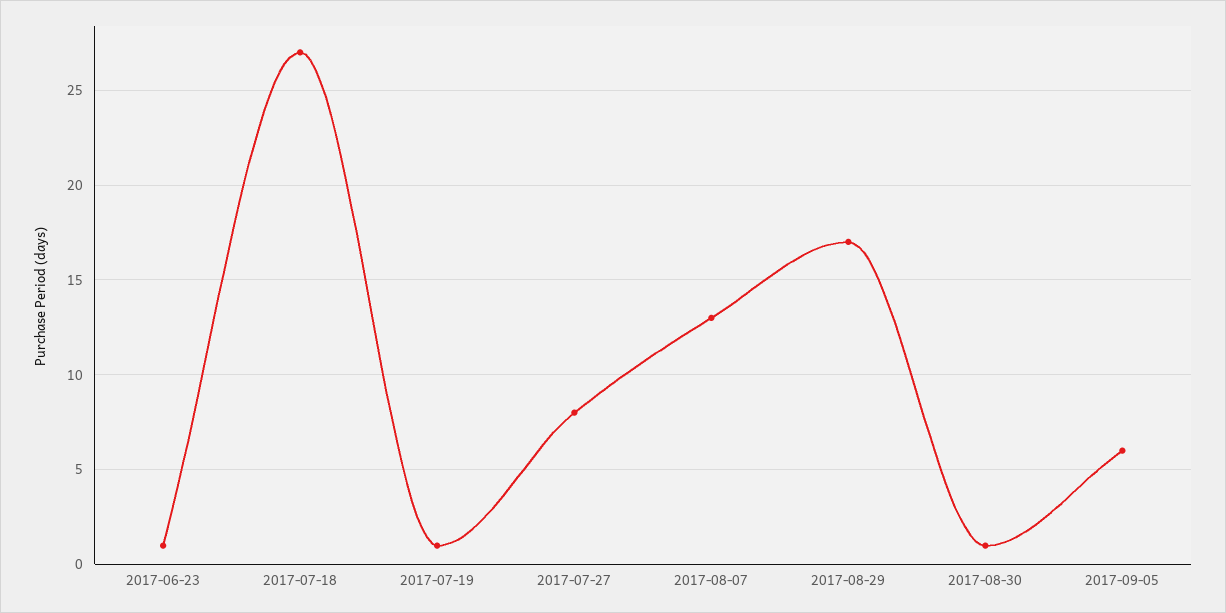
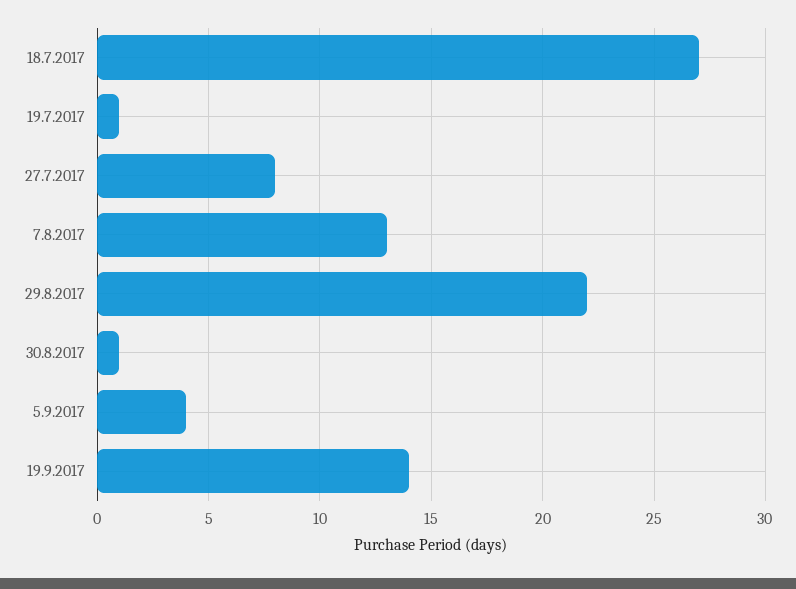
2017-06-23: 1 -> none
2017-08-29: 17 -> 22
2017-09-05: 6 -> 4
19.9.2017: none -> 14

